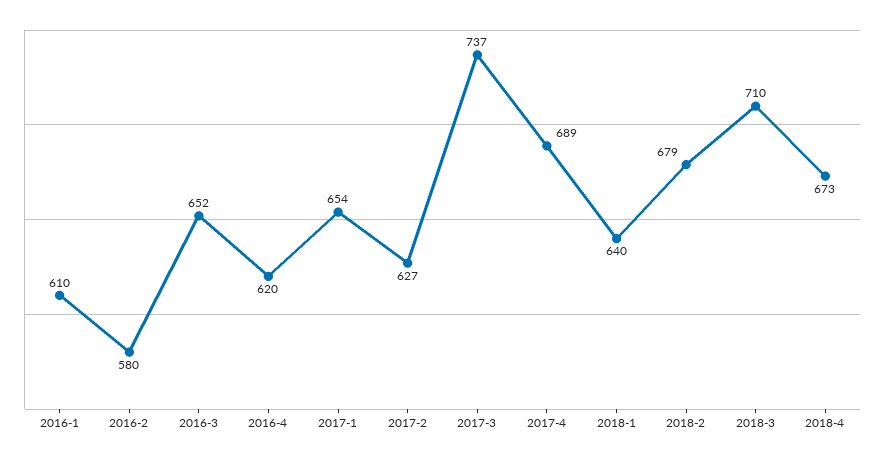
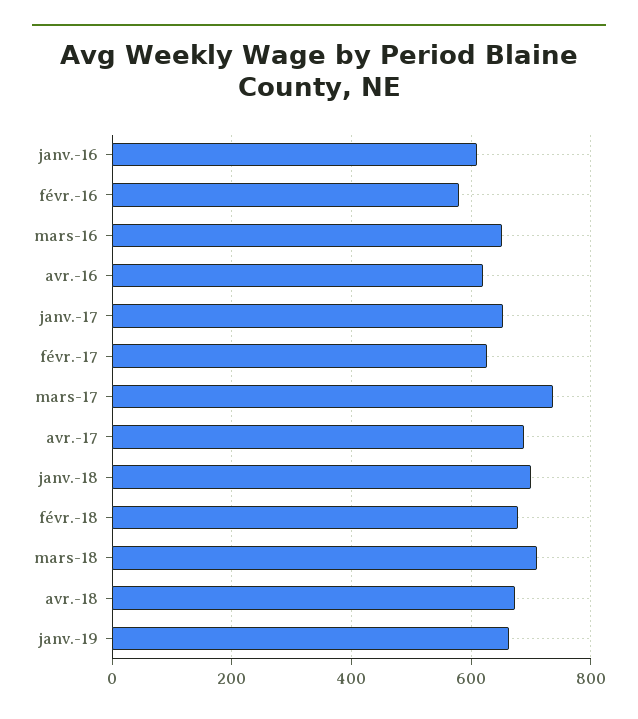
2018-1: 640 -> 700
janv.-19: none -> 660

